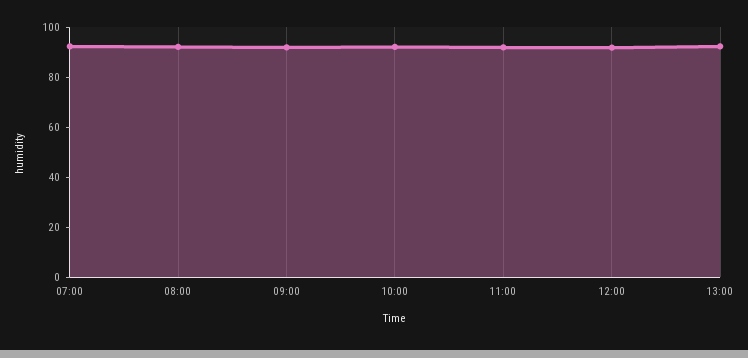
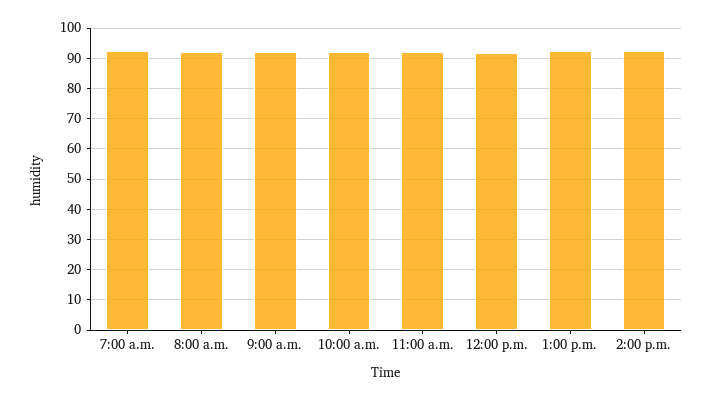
2:00 p.m.: none -> 92

